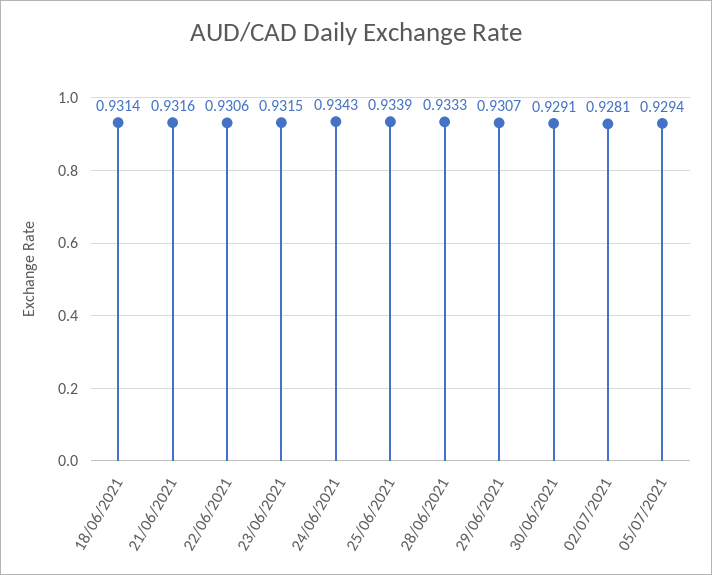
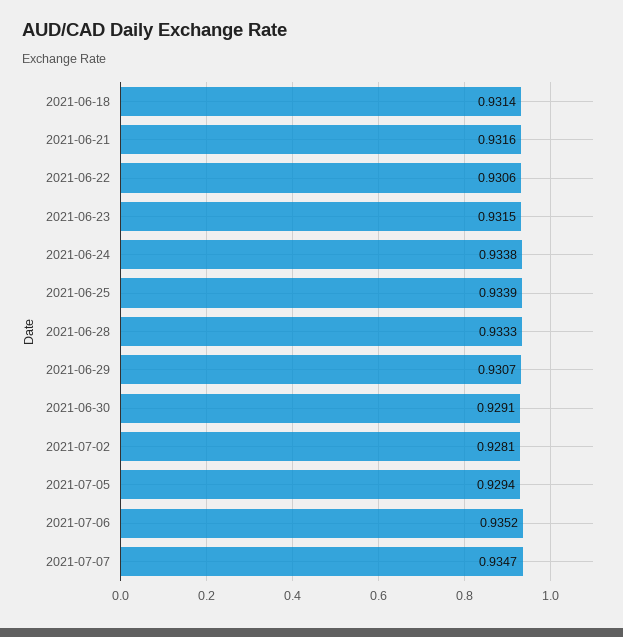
24/06/2021: 0.9343 -> 0.9338
2021-07-06: none -> 0.9352
2021-07-07: none -> 0.9347

